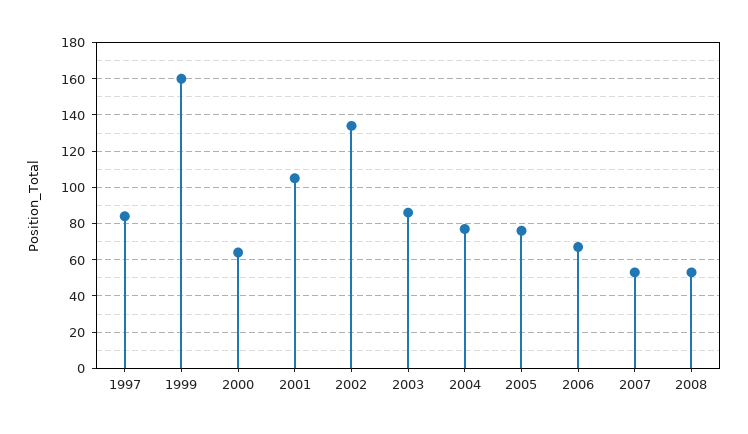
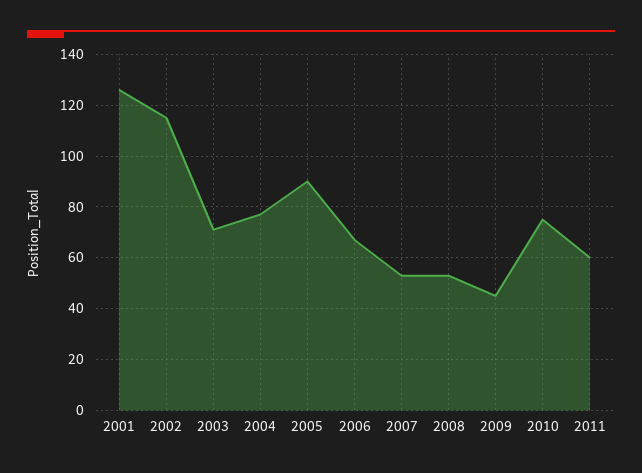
1997: 85 -> none
1999: 160 -> none
2000: 65 -> none
2001: 105 -> 125
2002: 135 -> 115
2003: 85 -> 70
2005: 75 -> 90
2009: none -> 45
2010: none -> 75
2011: none -> 60

